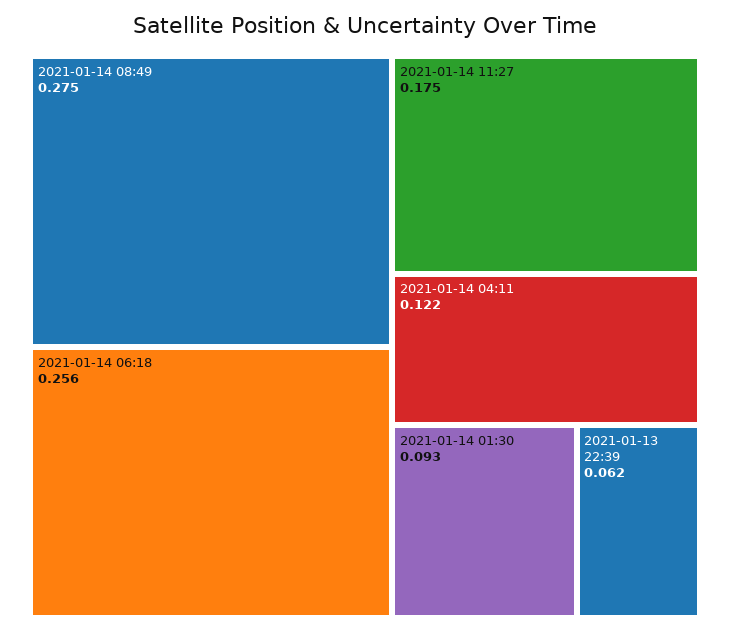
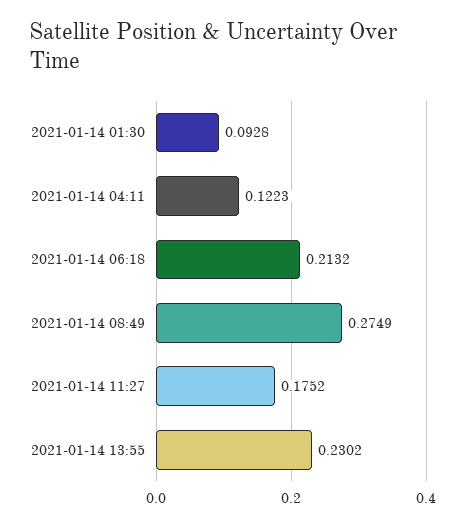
2021-01-14 06:18: 0.256 -> 0.2132
2021-01-13 22:39: 0.062 -> none
2021-01-14 13:55: none -> 0.2302

